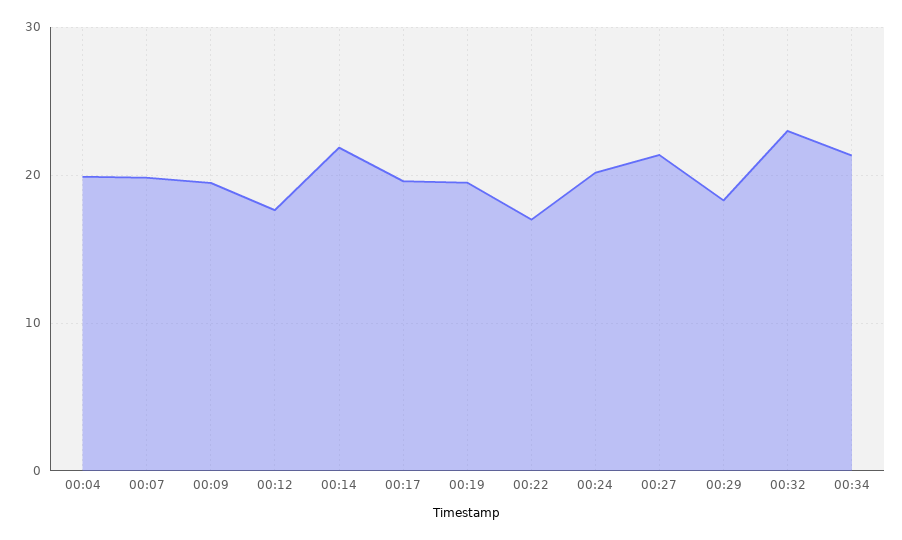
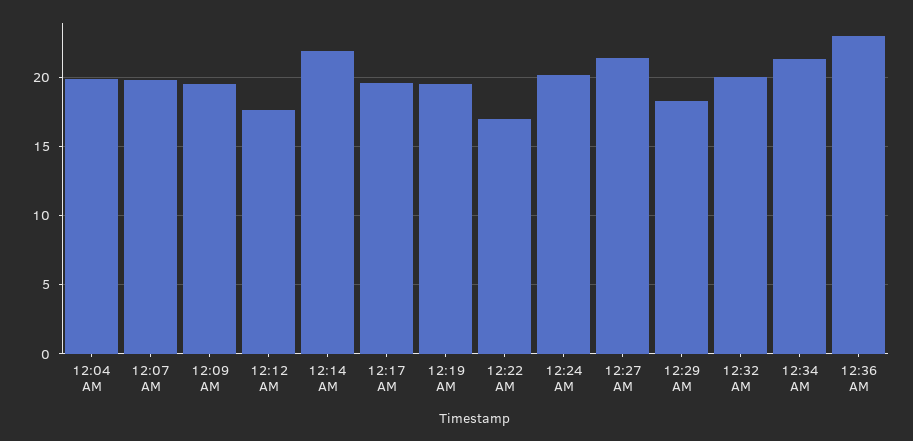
00:32: 23 -> 20
12:36 AM: none -> 23

